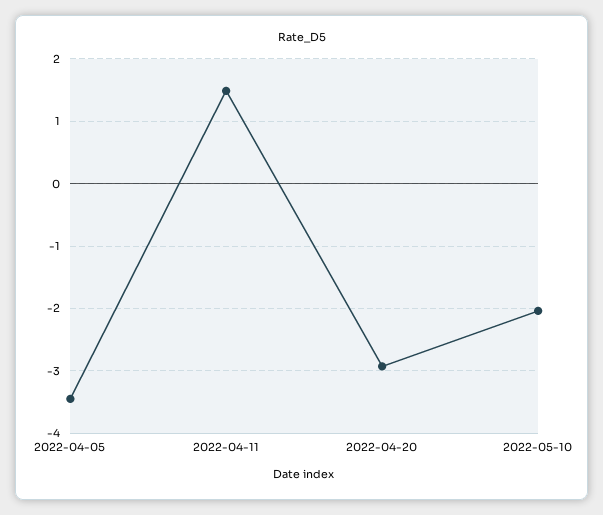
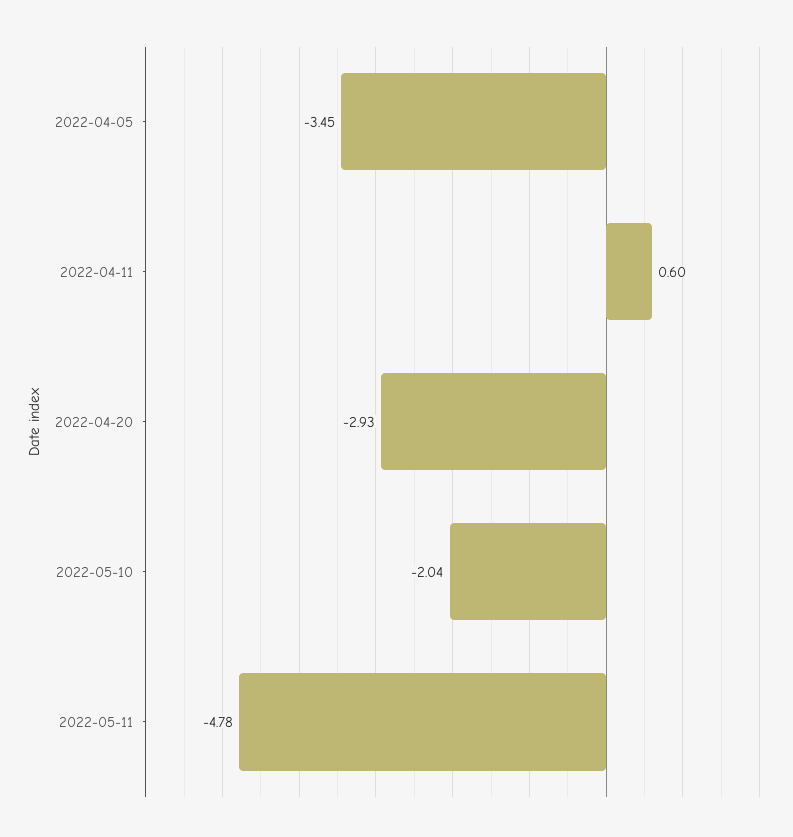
2022-04-11: 1.5 -> 0.6
2022-05-11: none -> -4.78

